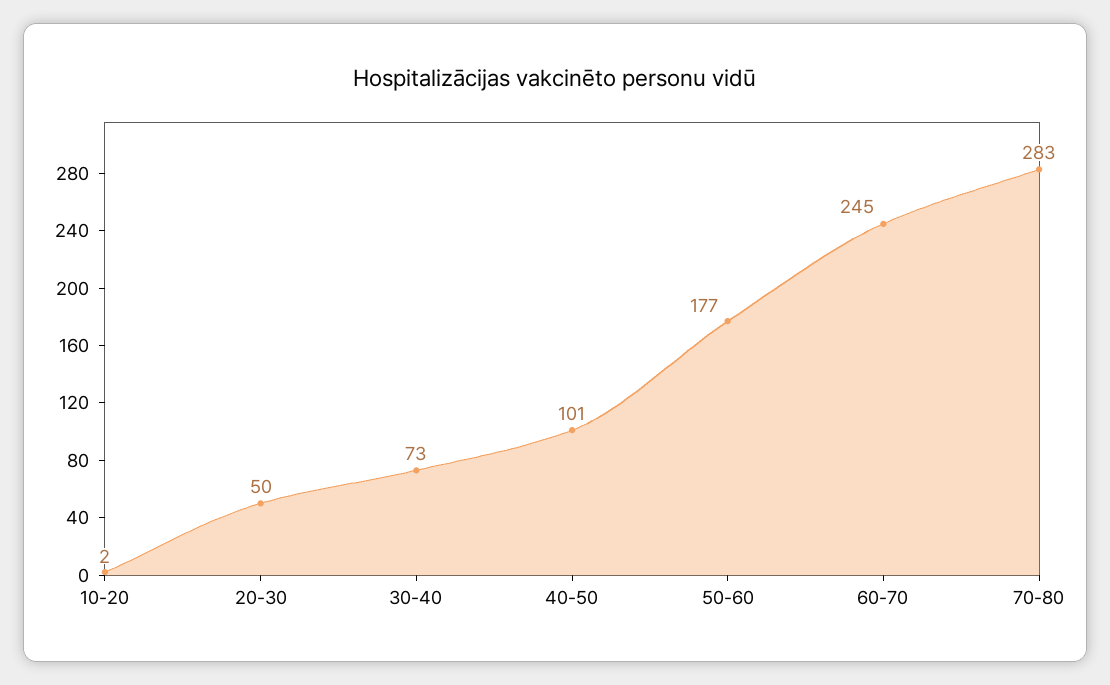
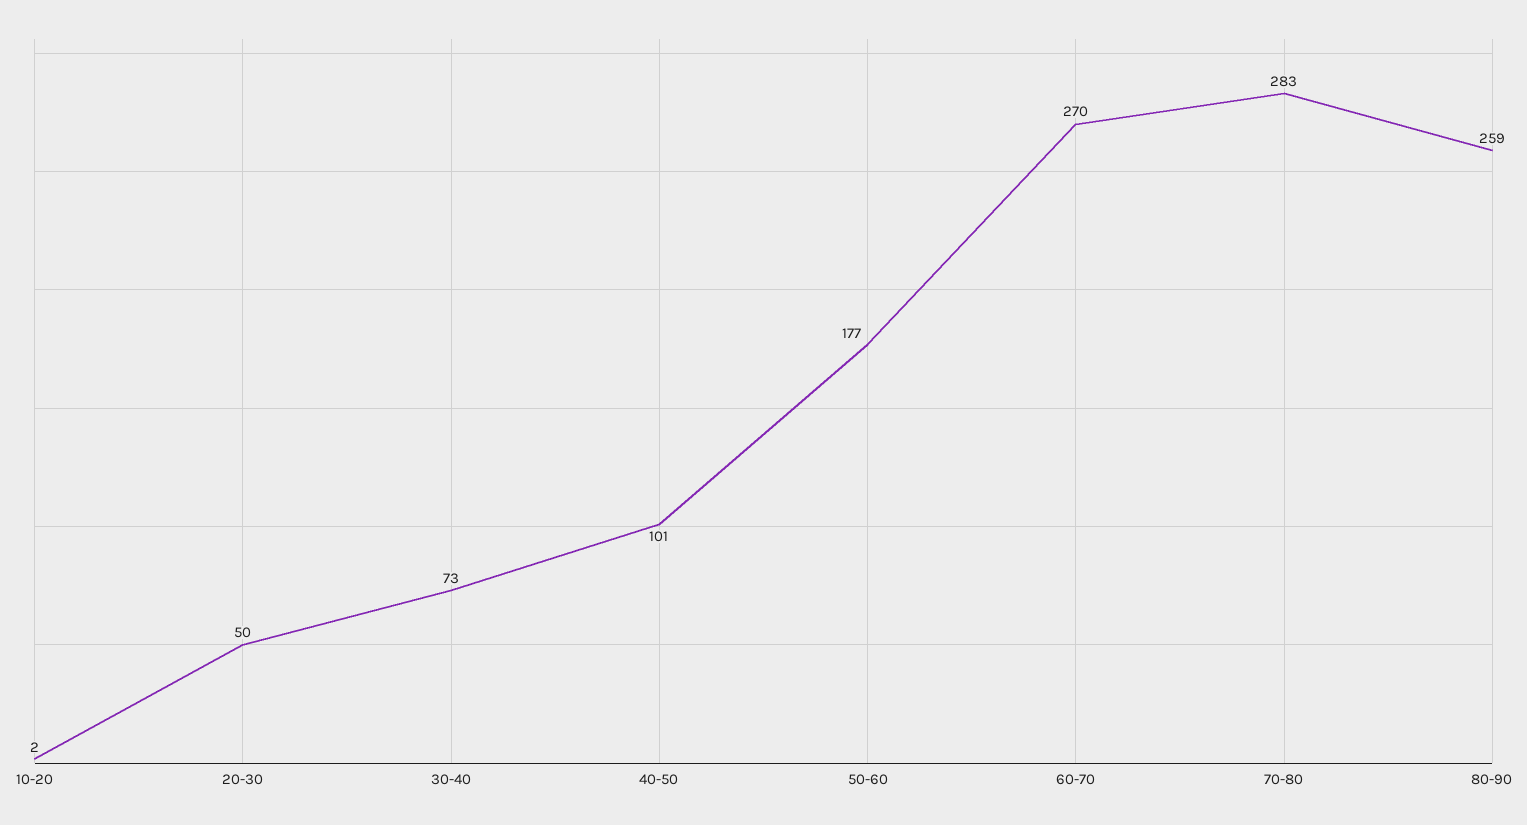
60-70: 245 -> 270
80-90: none -> 259

